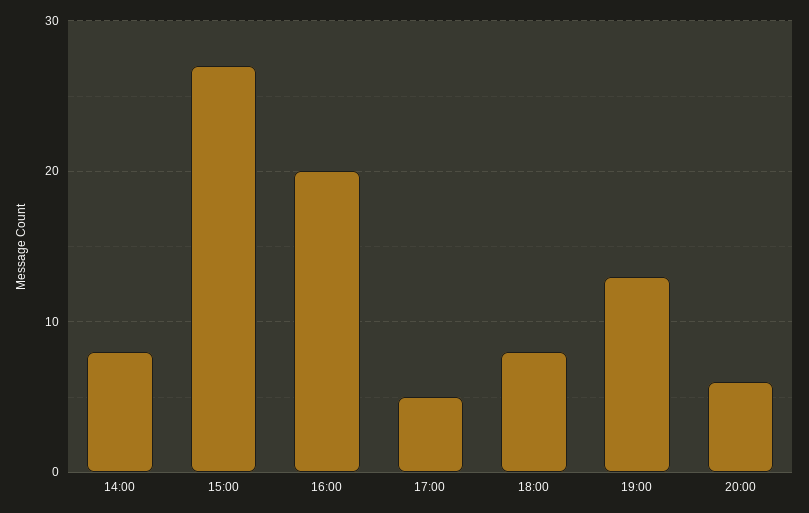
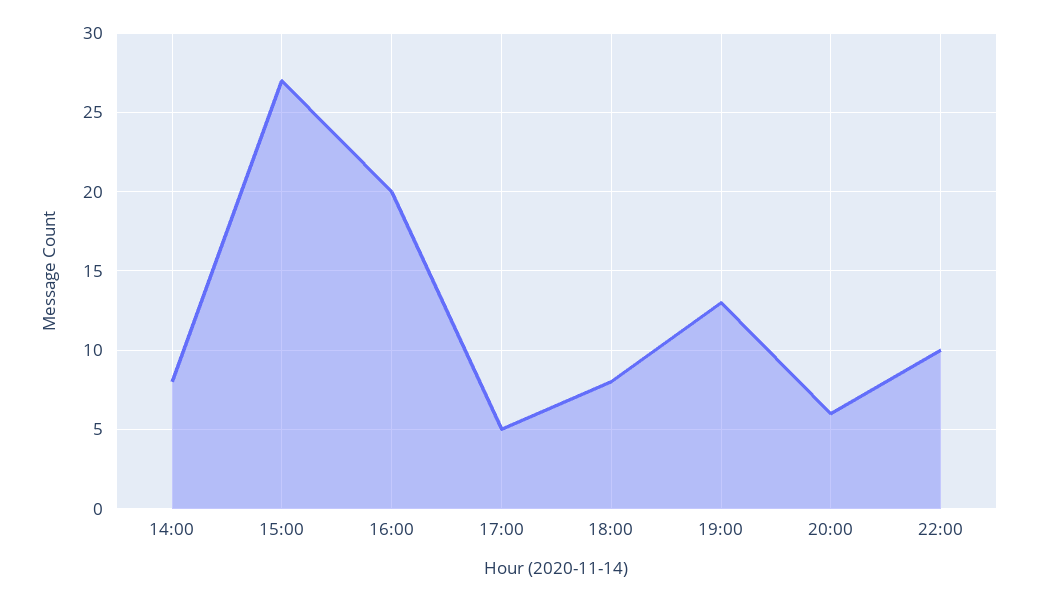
22:00: none -> 10

